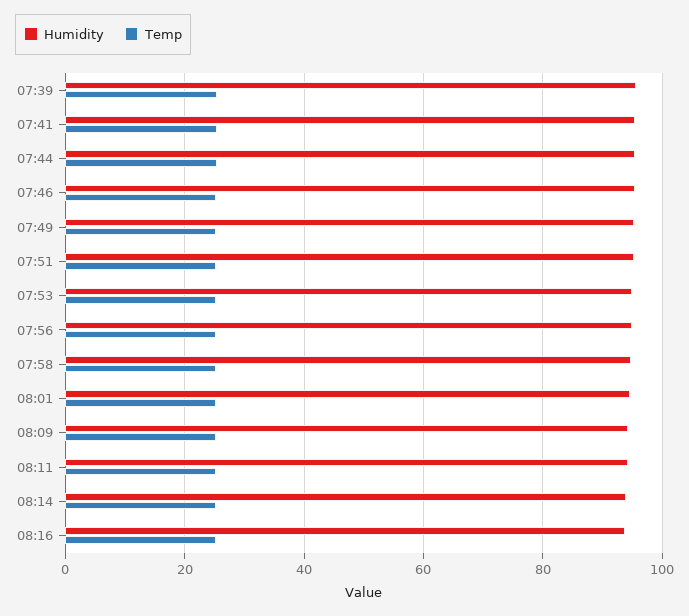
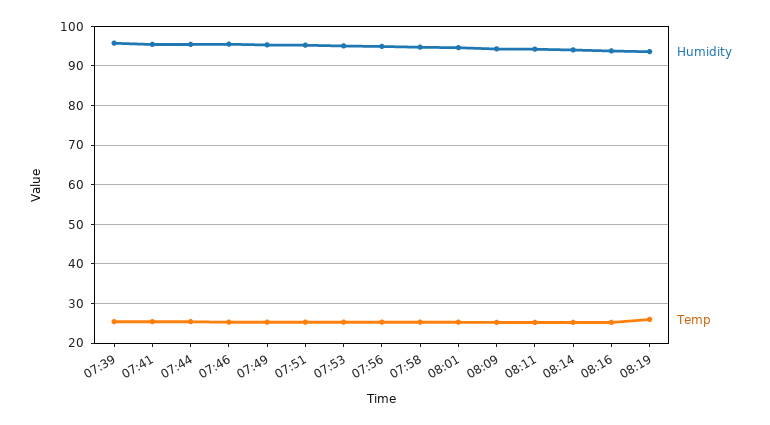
Humidity, 08:19: none -> 94
Temp, 08:19: none -> 26

